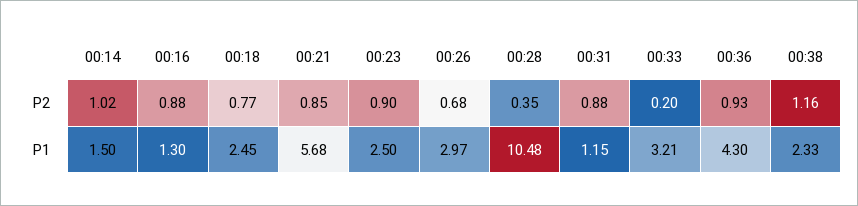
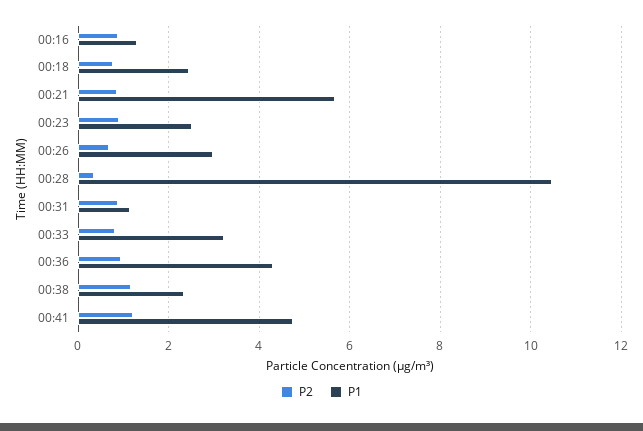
P2, 00:14: 1.02 -> none
P2, 00:33: 0.2 -> 0.8
P1, 00:14: 1.5 -> none
P2, 00:41: none -> 1.2
P1, 00:41: none -> 4.8

